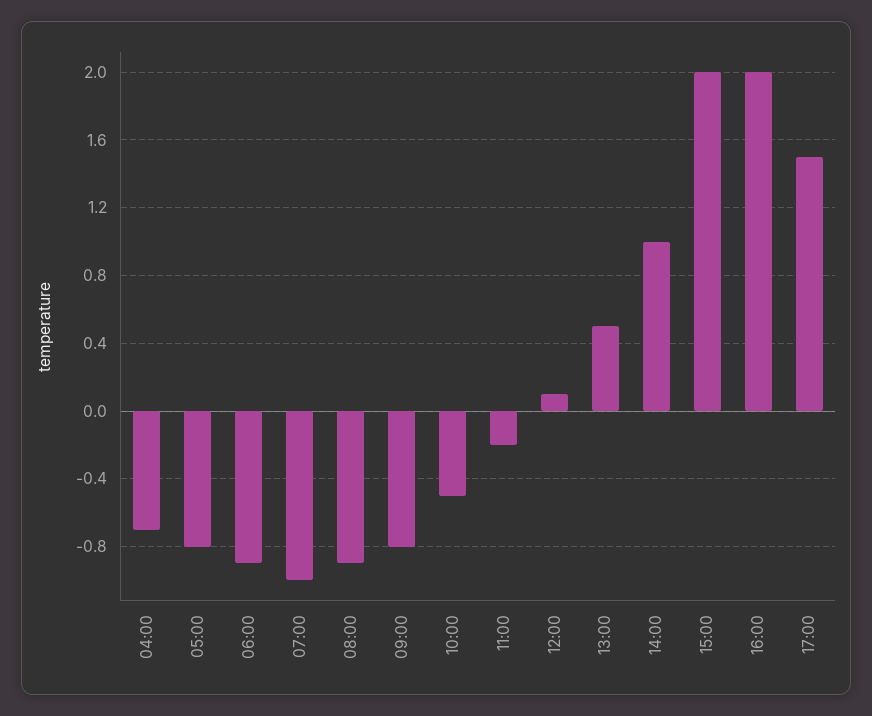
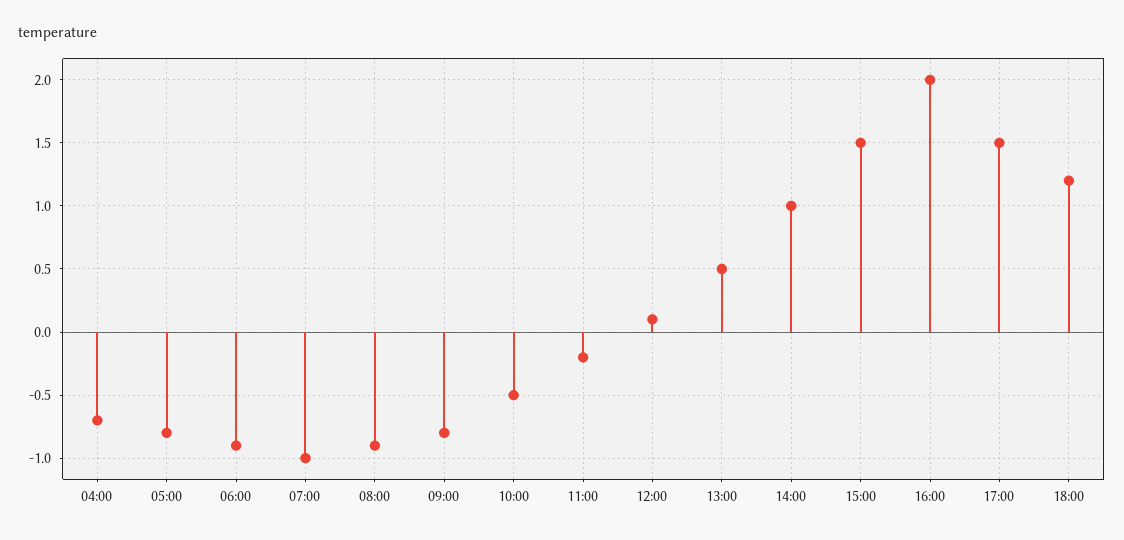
15:00: 2 -> 1.5
18:00: none -> 1.2

